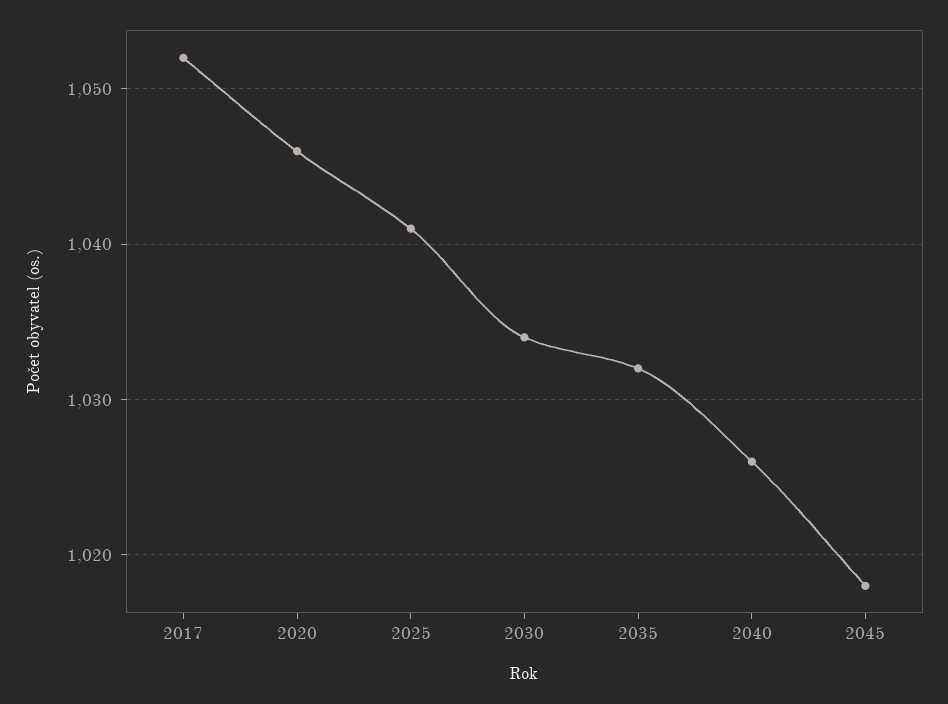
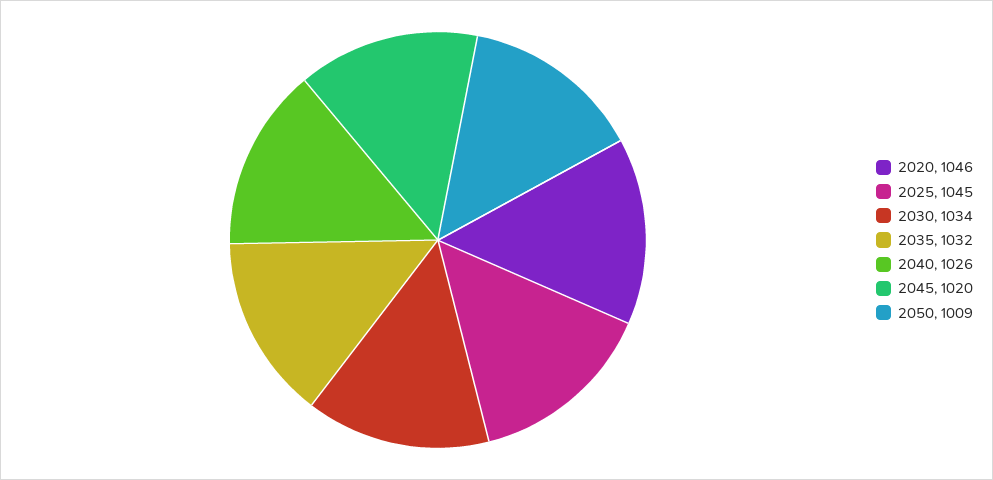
2017: 1052 -> none
2025: 1041 -> 1045
2045: 1018 -> 1020
2050: none -> 1009

